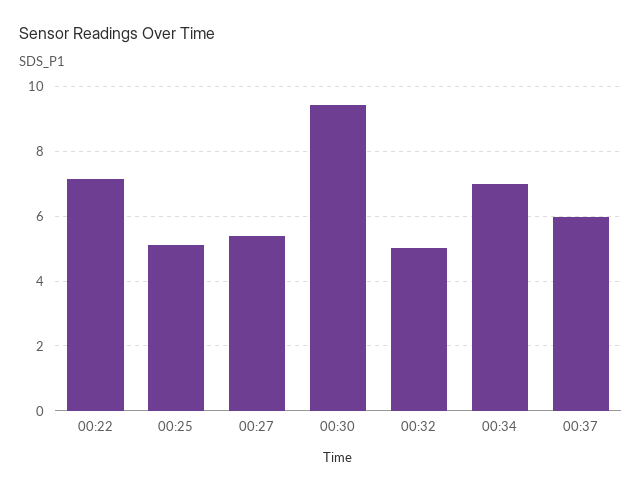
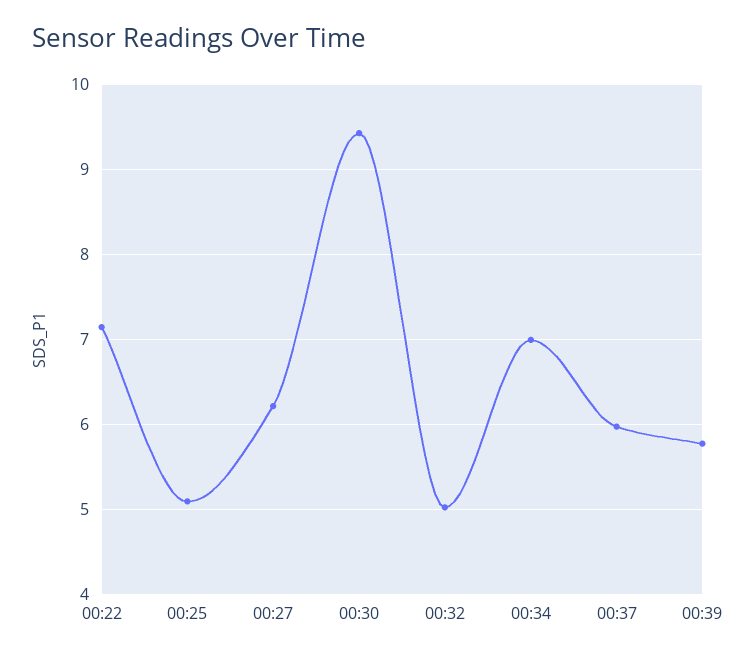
00:27: 5.4 -> 6.2
00:39: none -> 5.8

